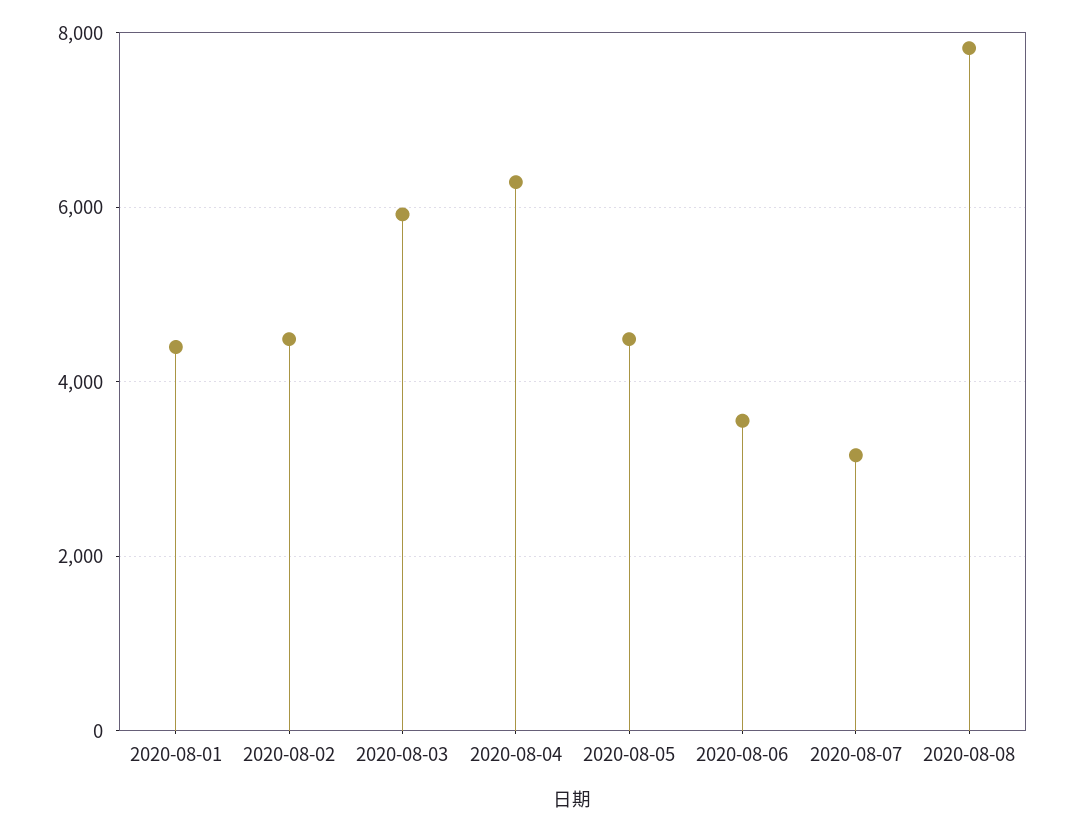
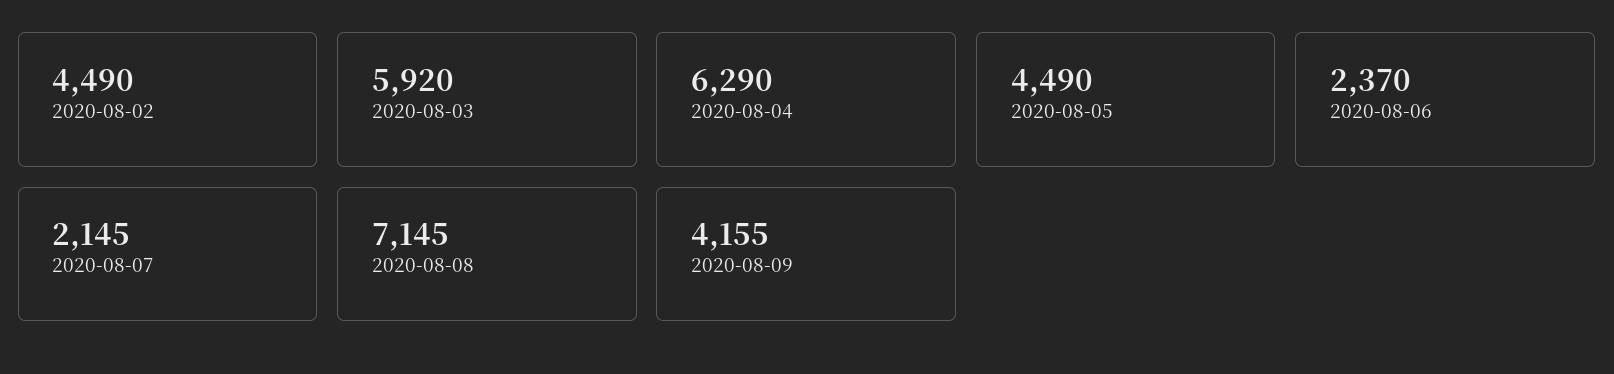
2020-08-01: 4400 -> none
2020-08-06: 3600 -> 2370
2020-08-07: 3200 -> 2145
2020-08-08: 7800 -> 7145
2020-08-09: none -> 4155

